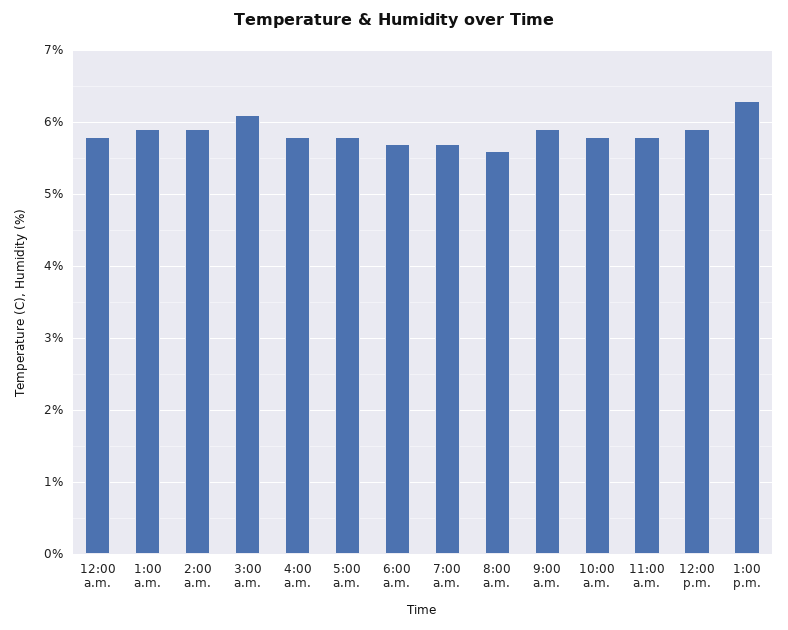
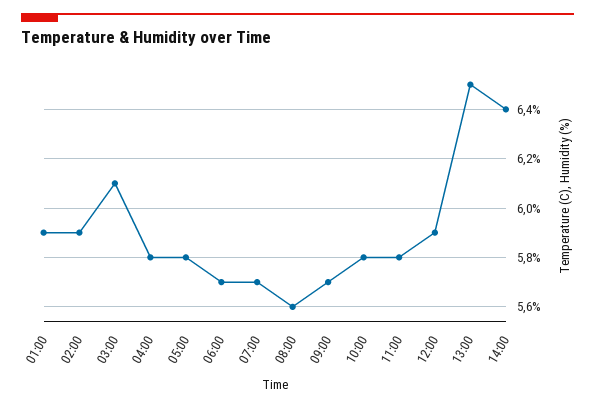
12:00 a.m.: 5.8 -> none
9:00 a.m.: 5.9 -> 5.7
1:00 p.m.: 6.3 -> 6.5
14:00: none -> 6.4

